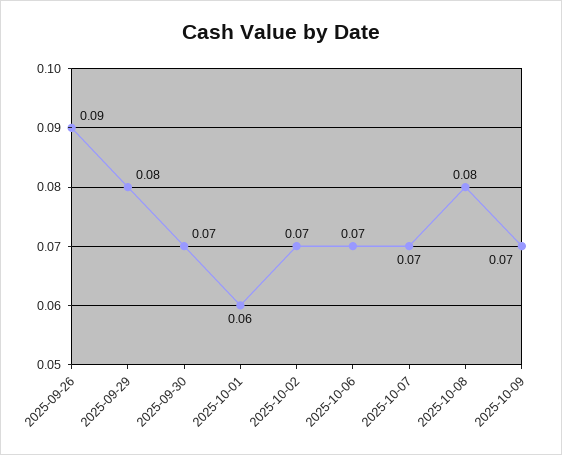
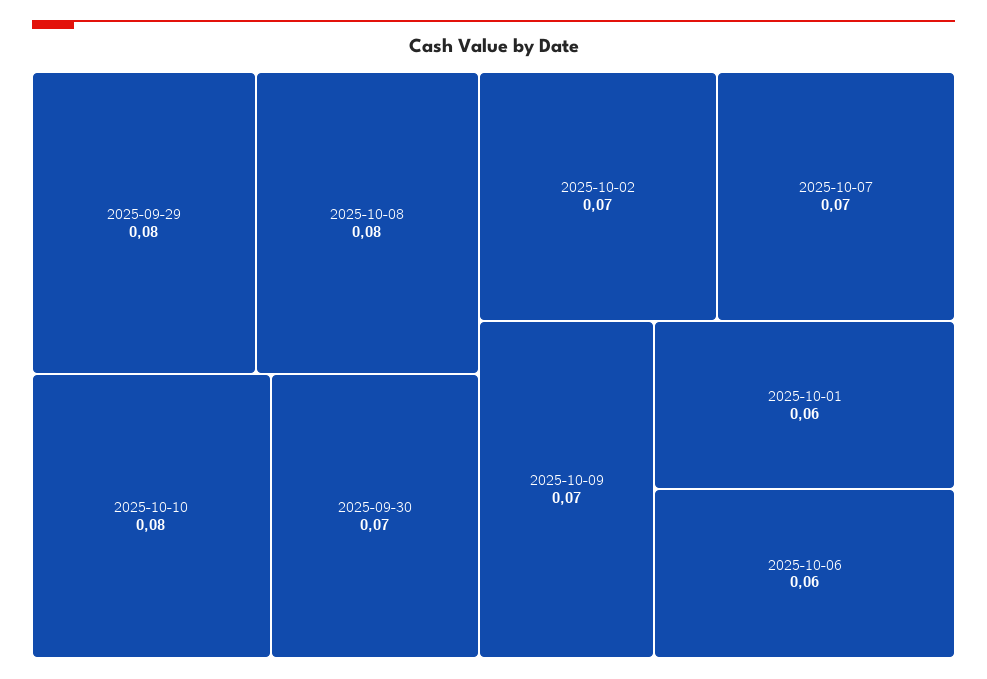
2025-09-26: 0.09 -> none
2025-10-06: 0.07 -> 0.06
2025-10-10: none -> 0.08

